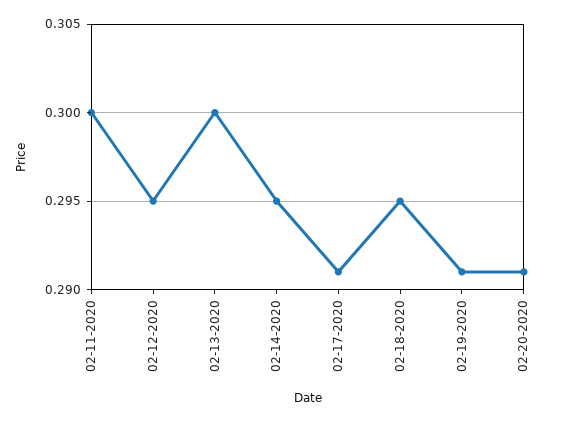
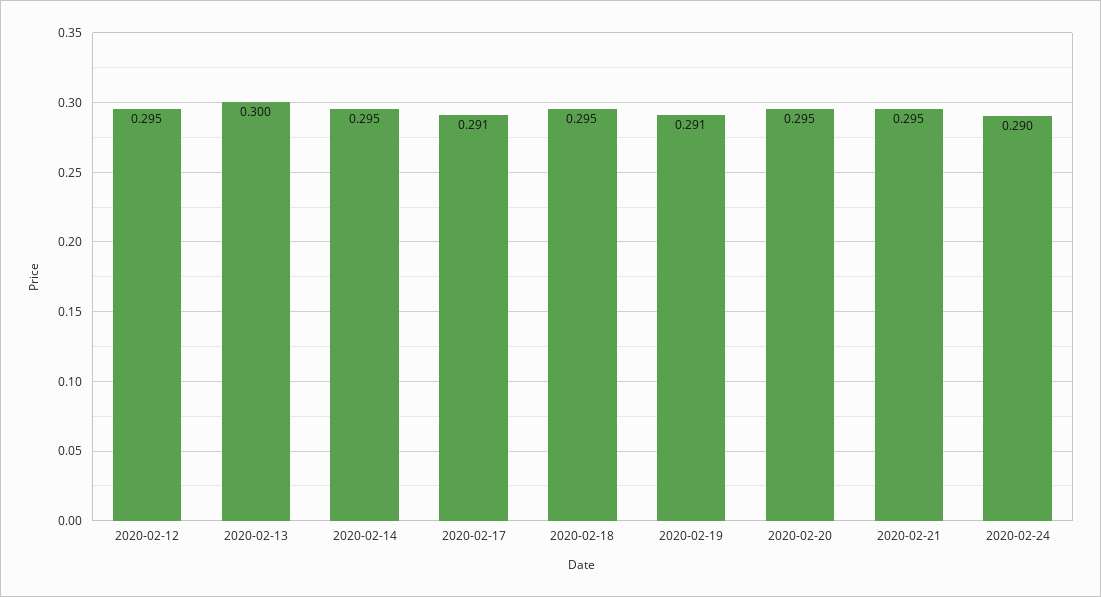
02-11-2020: 0.3 -> none
02-20-2020: 0.291 -> 0.295
2020-02-21: none -> 0.295
2020-02-24: none -> 0.29

